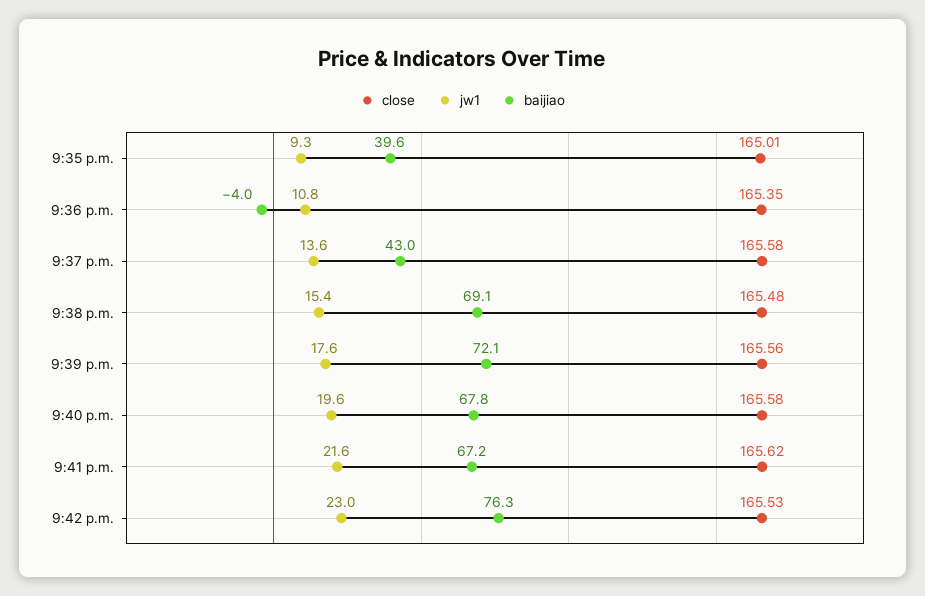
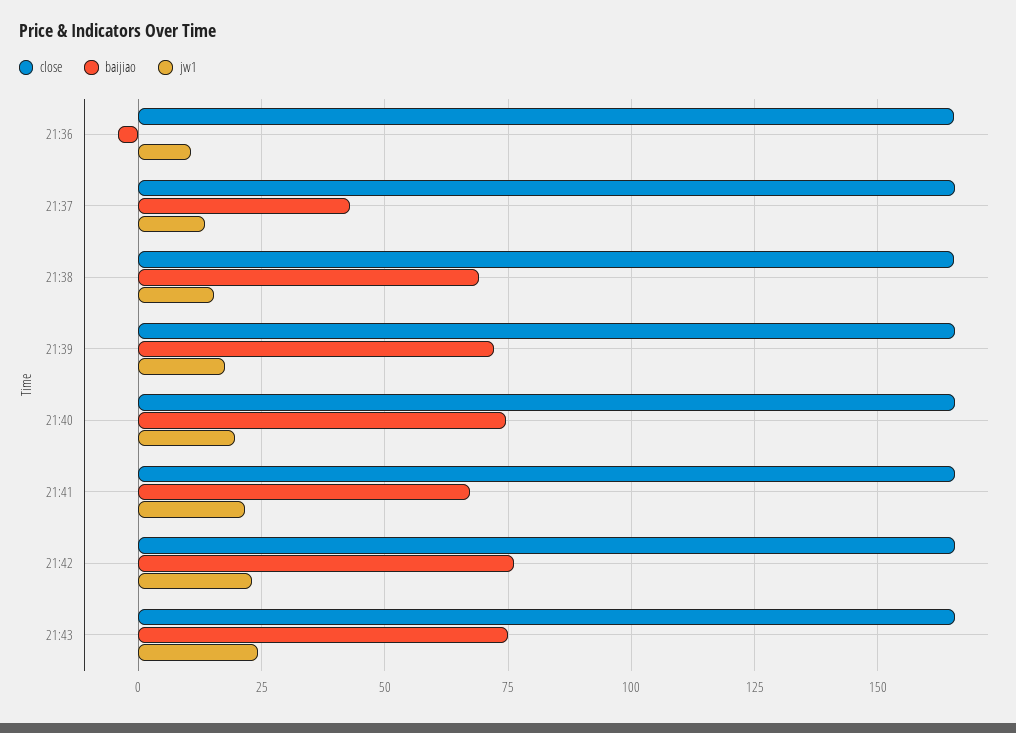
close, 9:35 p.m.: 165.01 -> none
jw1, 9:35 p.m.: 9.3 -> none
baijiao, 9:35 p.m.: 39.6 -> none
baijiao, 9:40 p.m.: 67.8 -> 75
close, 21:43: none -> 165
baijiao, 21:43: none -> 75
jw1, 21:43: none -> 25

